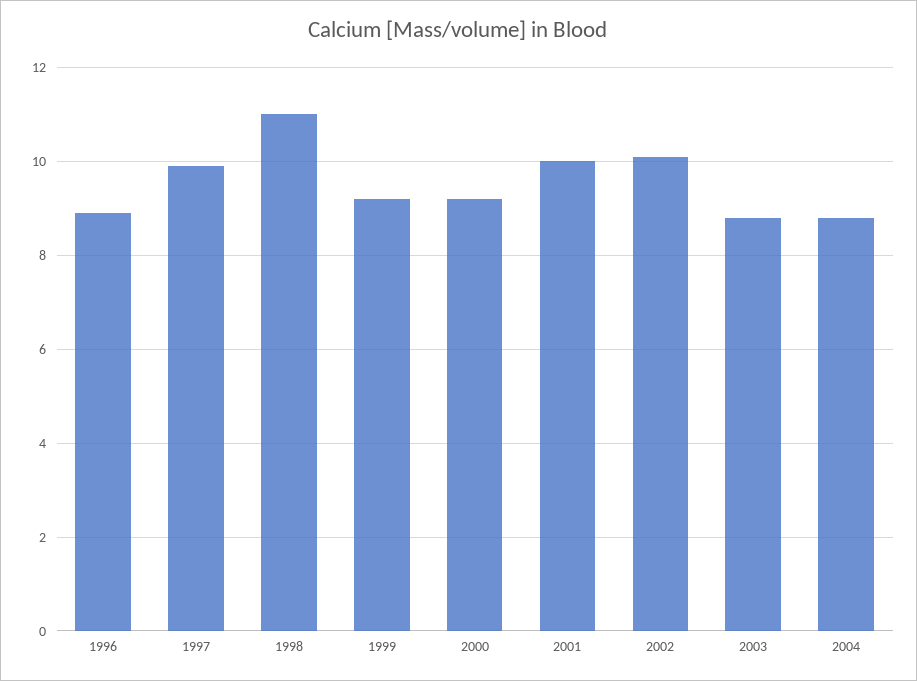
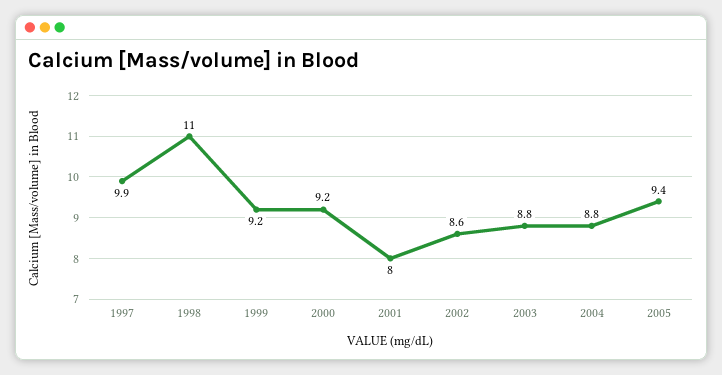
1996: 9 -> none
2001: 10 -> 8
2002: 10 -> 8.6
2005: none -> 9.4

